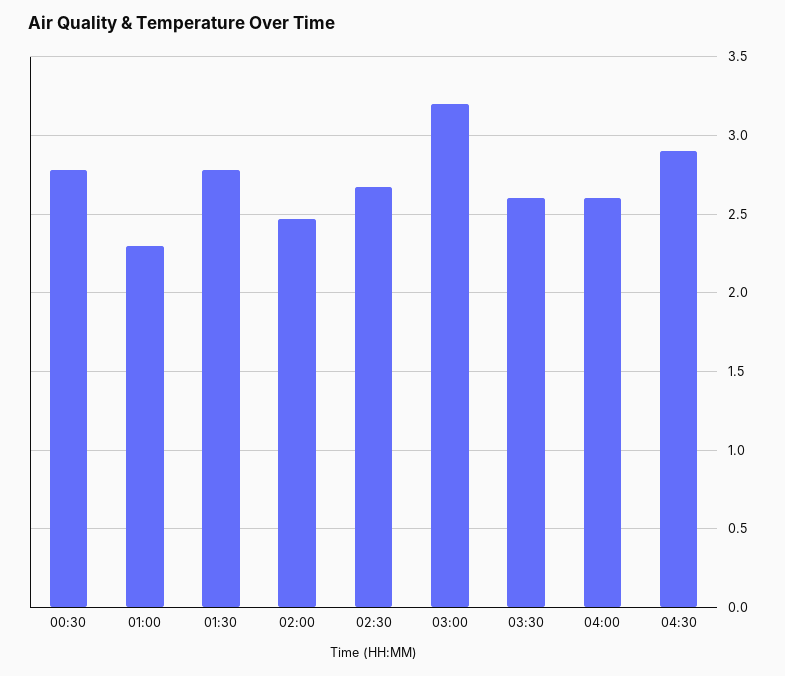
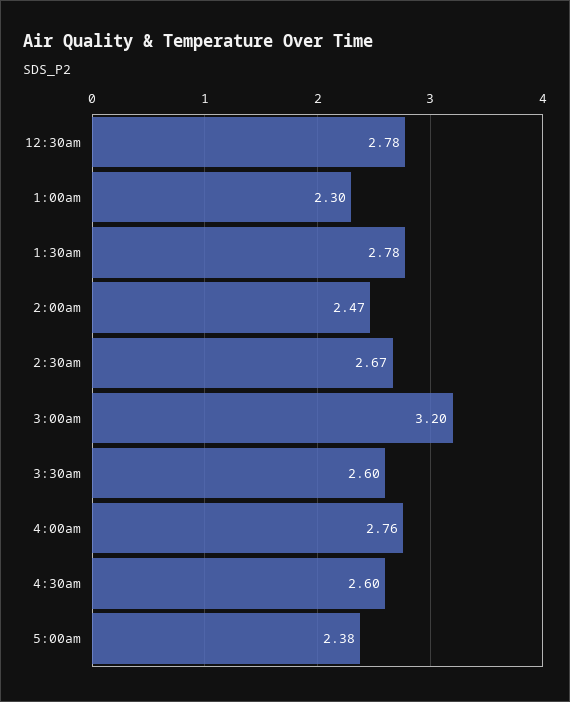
04:00: 2.6 -> 2.76
04:30: 2.9 -> 2.6
5:00am: none -> 2.38

